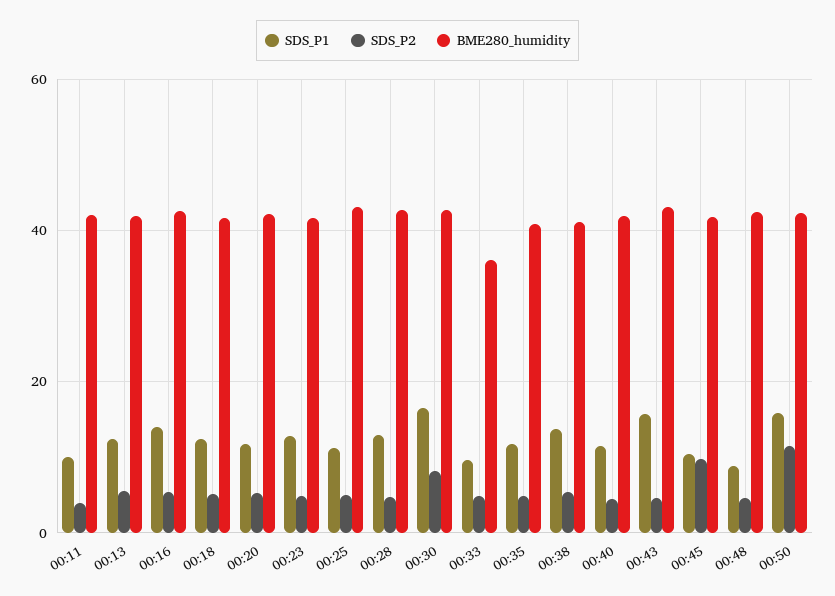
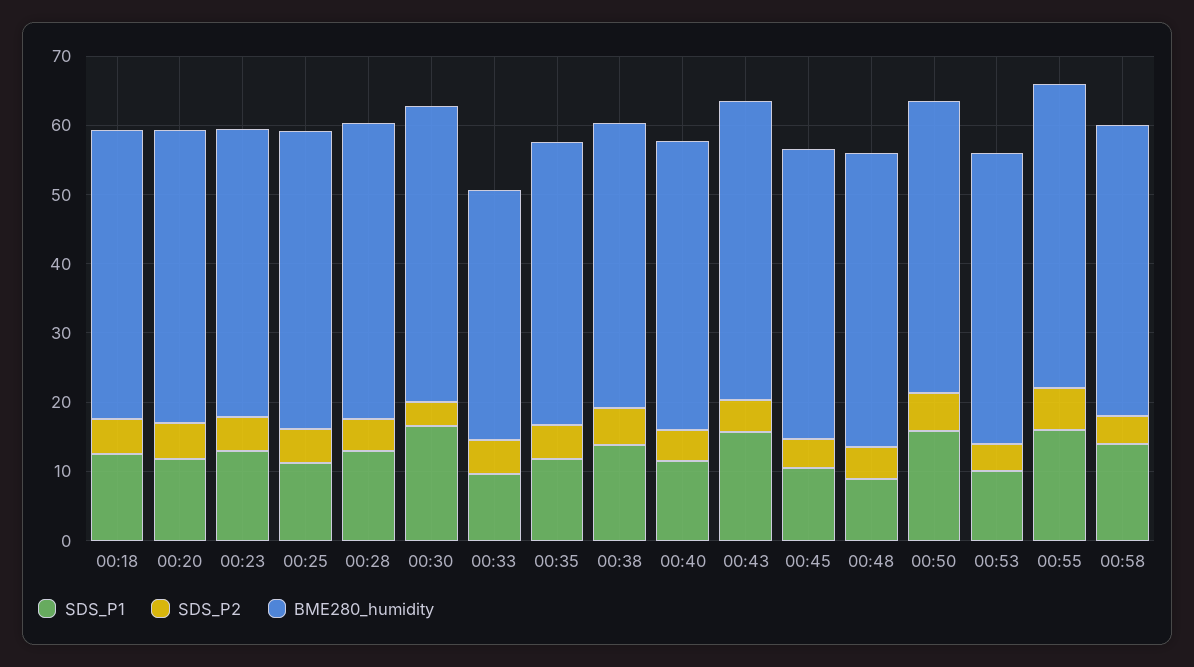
SDS_P1, 00:11: 10 -> none
SDS_P2, 00:11: 4 -> none
BME280_humidity, 00:11: 42 -> none
SDS_P1, 00:13: 12 -> none
SDS_P2, 00:13: 6 -> none
BME280_humidity, 00:13: 42 -> none
SDS_P1, 00:16: 14 -> none
SDS_P2, 00:16: 6 -> none
BME280_humidity, 00:16: 42 -> none
SDS_P2, 00:30: 8 -> 4
SDS_P2, 00:45: 10 -> 4
SDS_P2, 00:50: 12 -> 6
SDS_P1, 00:53: none -> 10
SDS_P2, 00:53: none -> 4
BME280_humidity, 00:53: none -> 42
SDS_P1, 00:55: none -> 16
SDS_P2, 00:55: none -> 6
BME280_humidity, 00:55: none -> 44
SDS_P1, 00:58: none -> 14
SDS_P2, 00:58: none -> 4
BME280_humidity, 00:58: none -> 42

